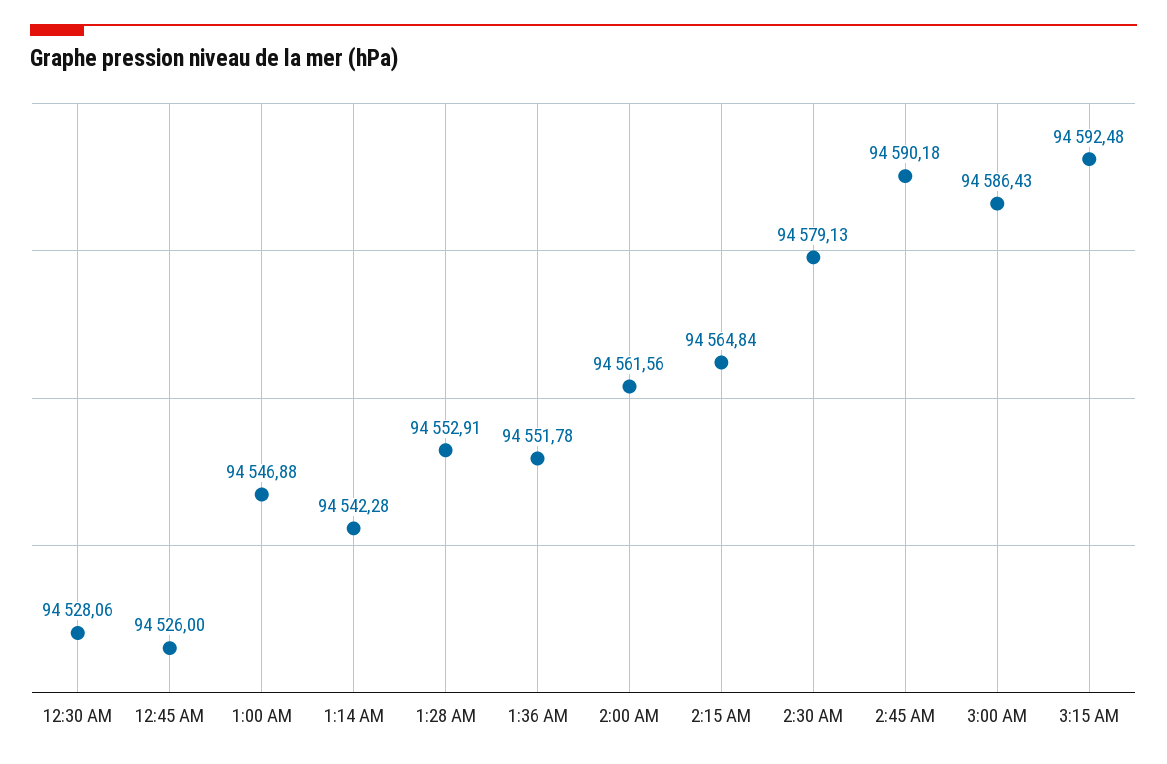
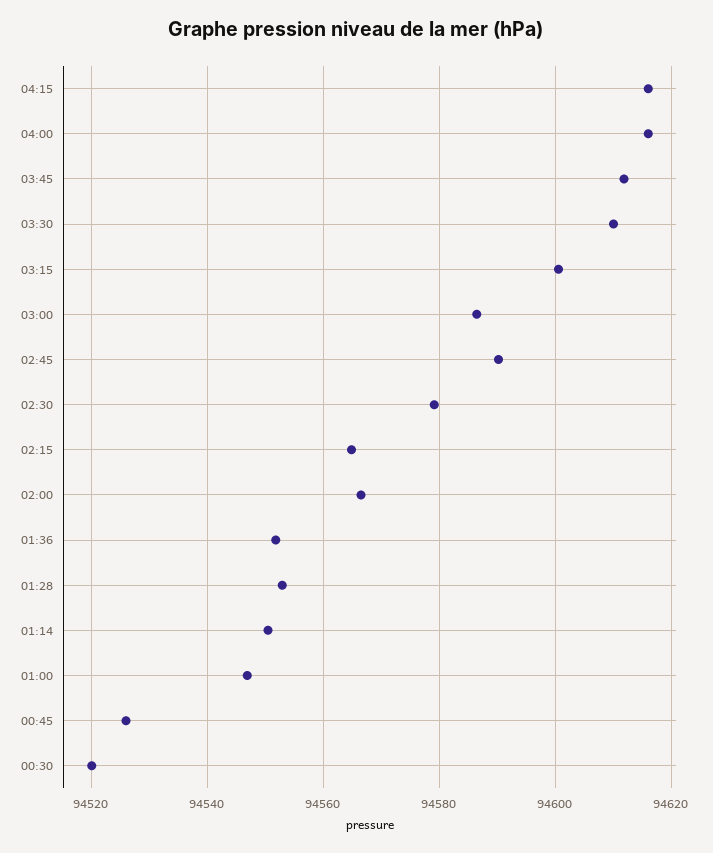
12:30 AM: 94528.06 -> 94520
1:14 AM: 94542.28 -> 94550
2:00 AM: 94561.56 -> 94566
3:15 AM: 94592.48 -> 94600
04:15: none -> 94616
04:00: none -> 94616
03:45: none -> 94612
03:30: none -> 94610

